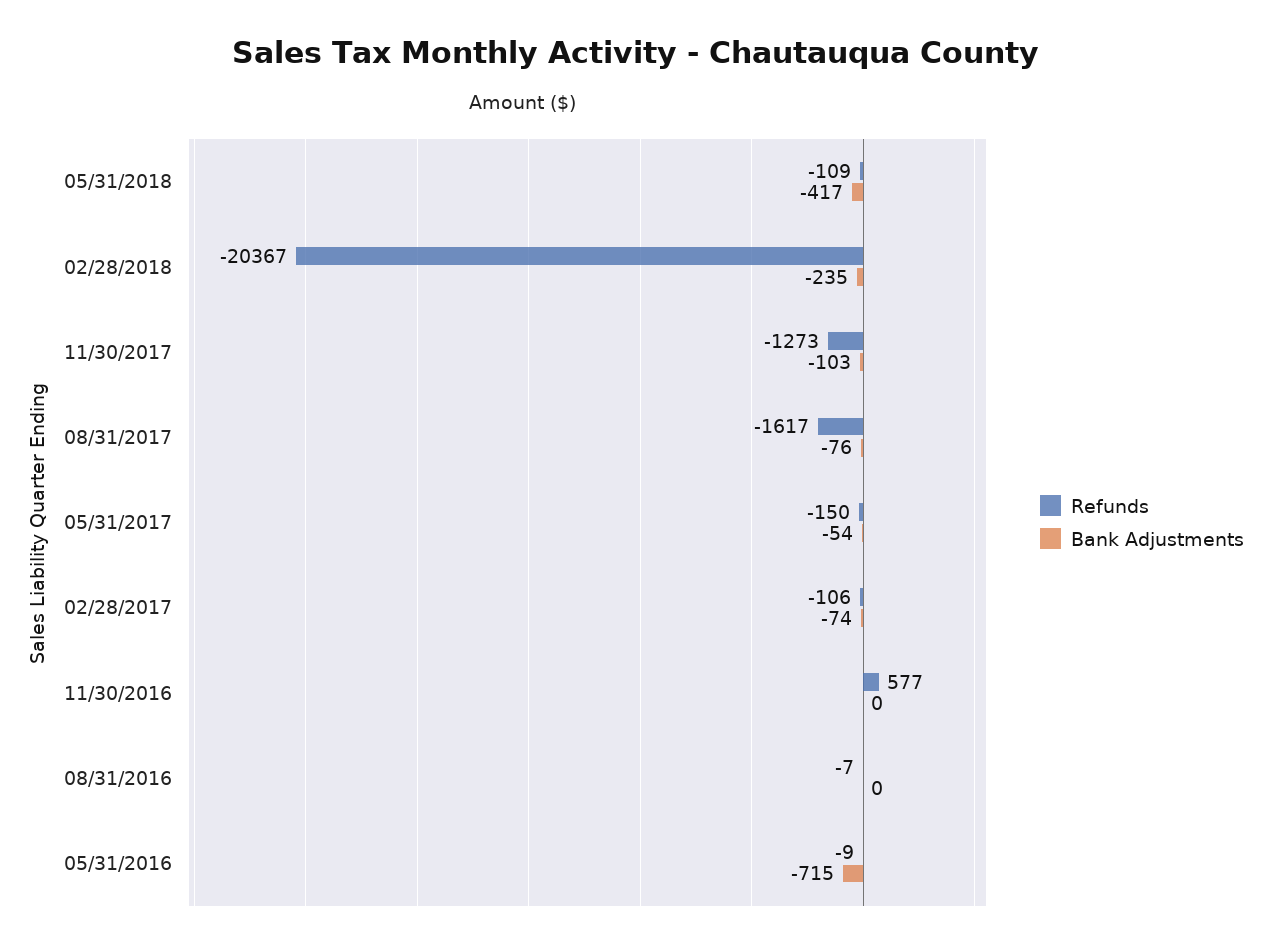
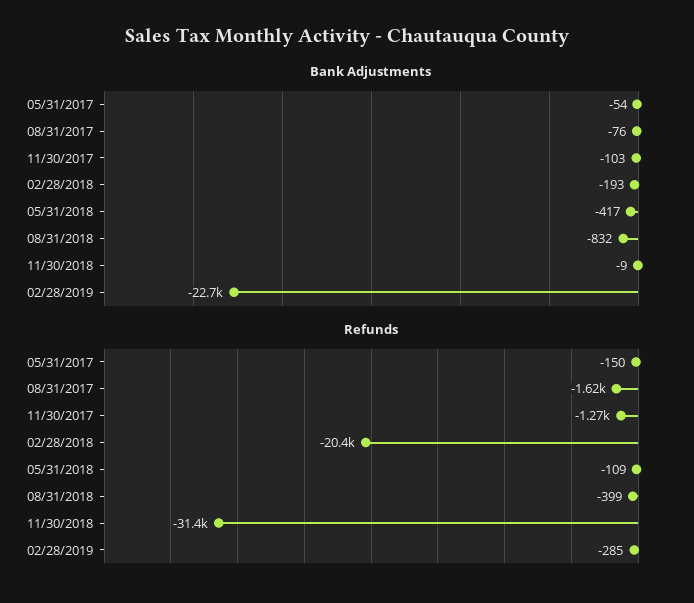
Bank Adjustments, 02/28/2018: -235 -> -193
Refunds, 02/28/2017: -106 -> none
Bank Adjustments, 02/28/2017: -74 -> none
Refunds, 11/30/2016: 577 -> none
Bank Adjustments, 11/30/2016: 0 -> none
Refunds, 08/31/2016: -7 -> none
Bank Adjustments, 08/31/2016: 0 -> none
Refunds, 05/31/2016: -9 -> none
Bank Adjustments, 05/31/2016: -715 -> none
Bank Adjustments, 08/31/2018: none -> -832
Bank Adjustments, 11/30/2018: none -> -9
Bank Adjustments, 02/28/2019: none -> -22700
Refunds, 08/31/2018: none -> -399
Refunds, 11/30/2018: none -> -31400
Refunds, 02/28/2019: none -> -285

